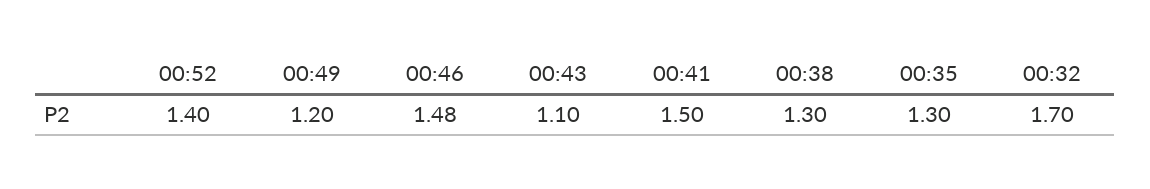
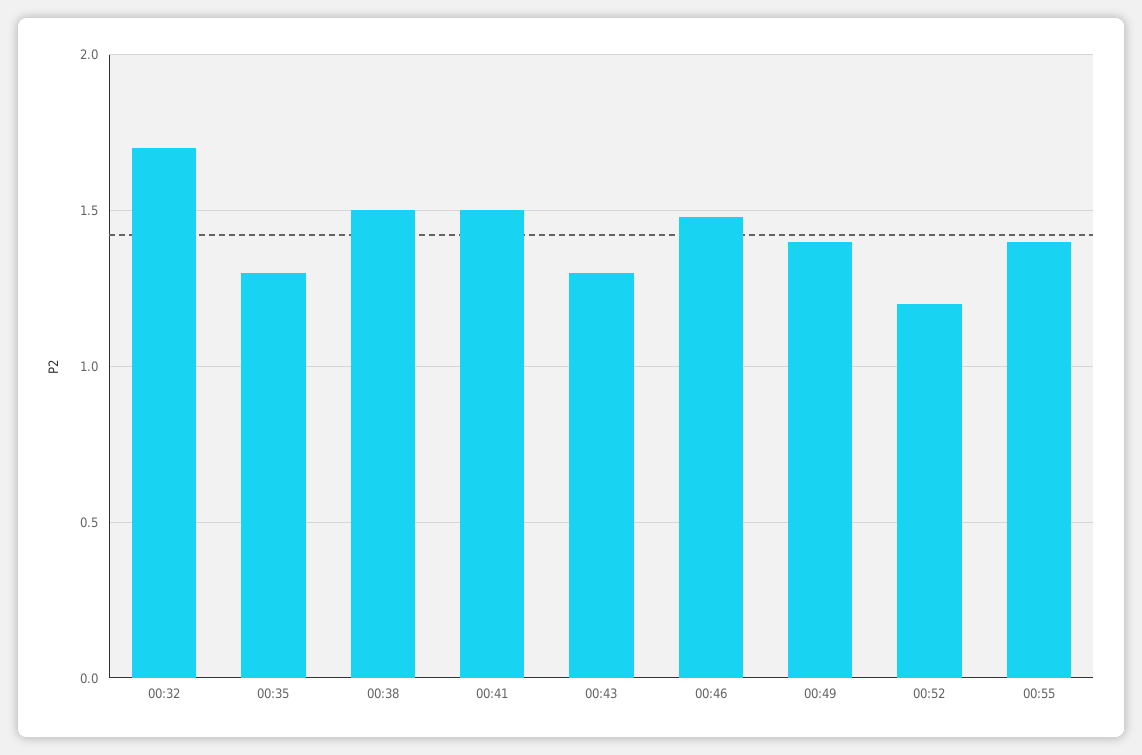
00:52: 1.4 -> 1.2
00:49: 1.2 -> 1.4
00:43: 1.1 -> 1.3
00:38: 1.3 -> 1.5
00:55: none -> 1.4

